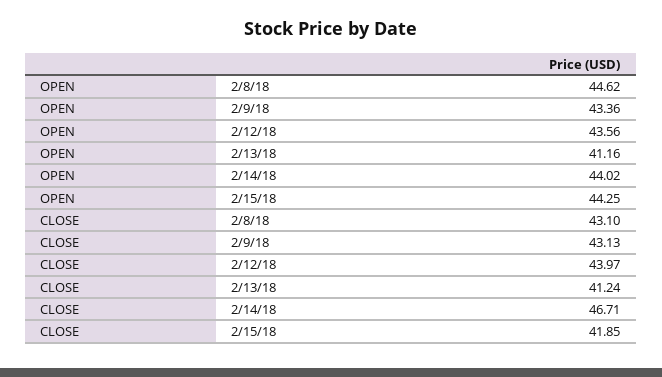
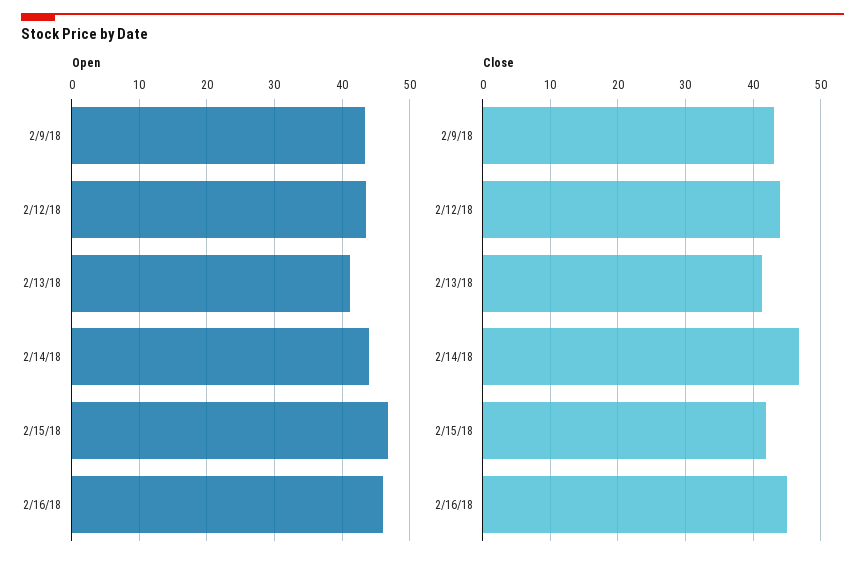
OPEN, 2/8/18: 44.62 -> none
OPEN, 2/15/18: 44.25 -> 47
CLOSE, 2/8/18: 43.1 -> none
OPEN, 2/16/18: none -> 46
CLOSE, 2/16/18: none -> 45

